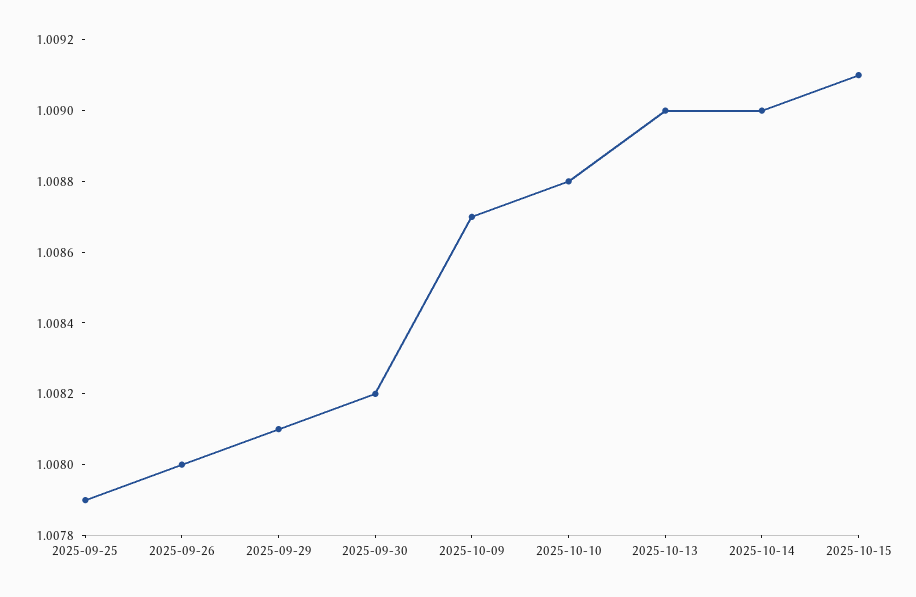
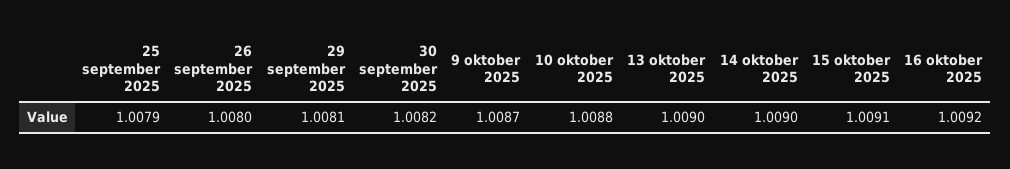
16 oktober 2025: none -> 1.0092

